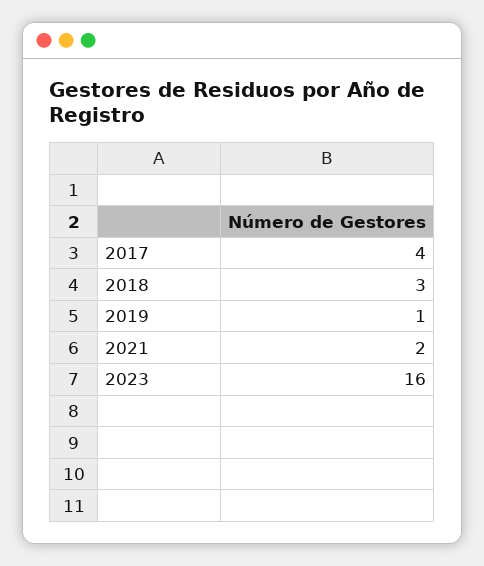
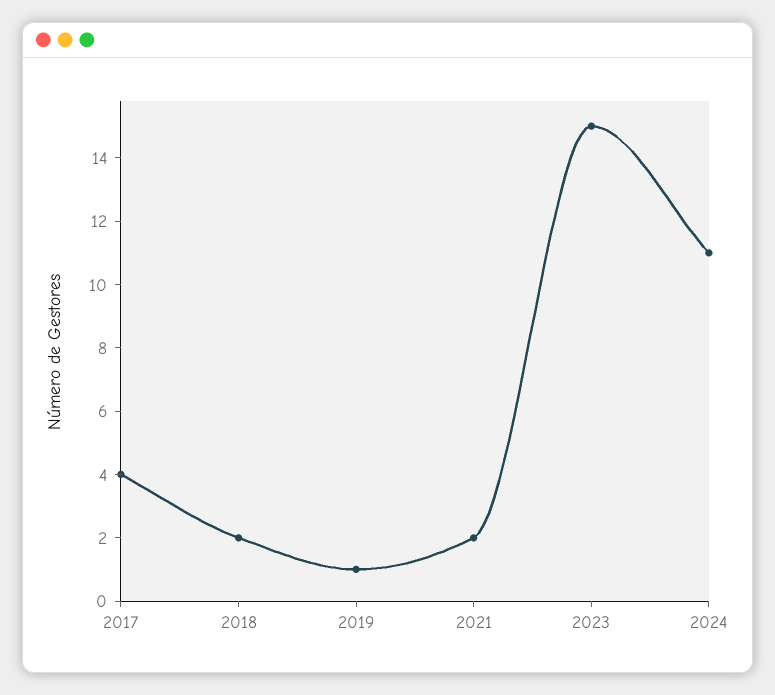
2018: 3 -> 2
2023: 16 -> 15
2024: none -> 11

